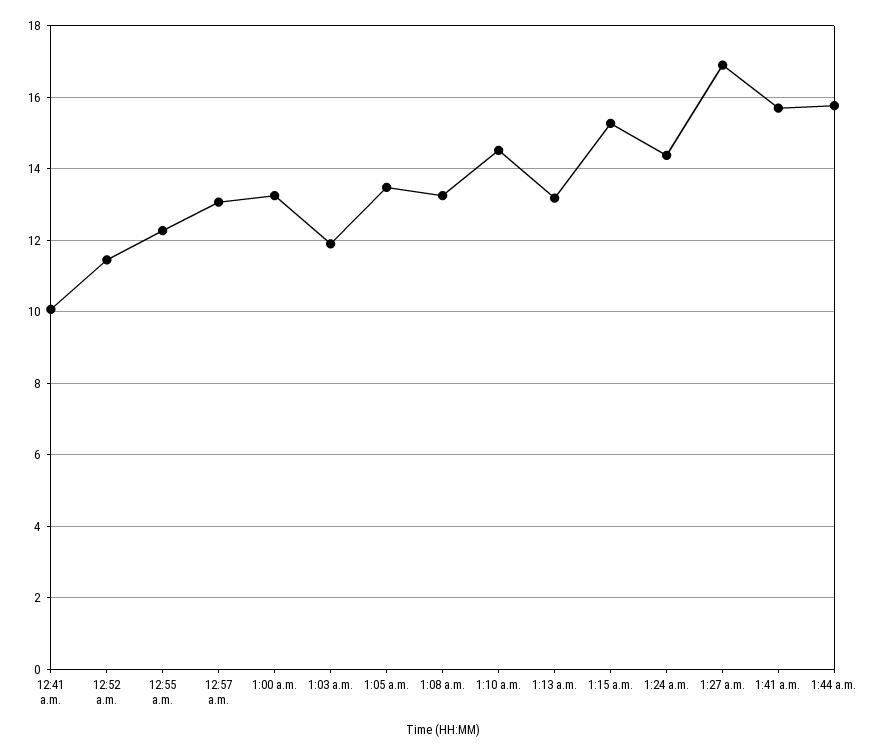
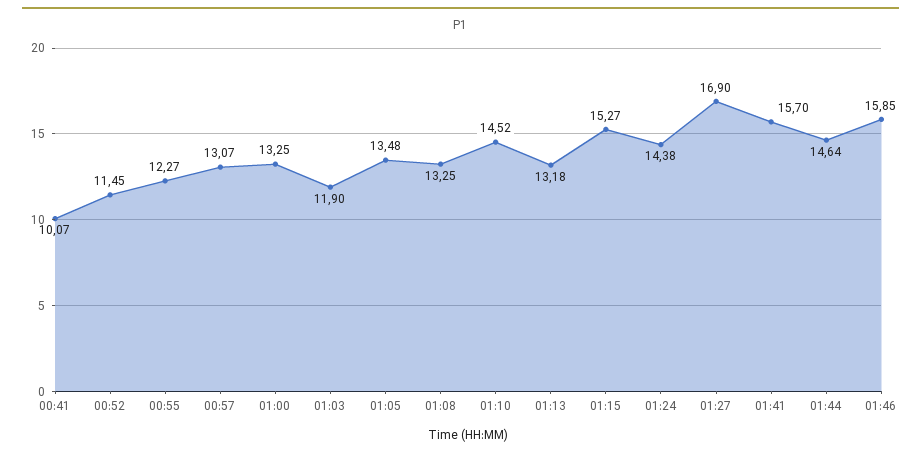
1:44 a.m.: 15.8 -> 14.64
01:46: none -> 15.85

